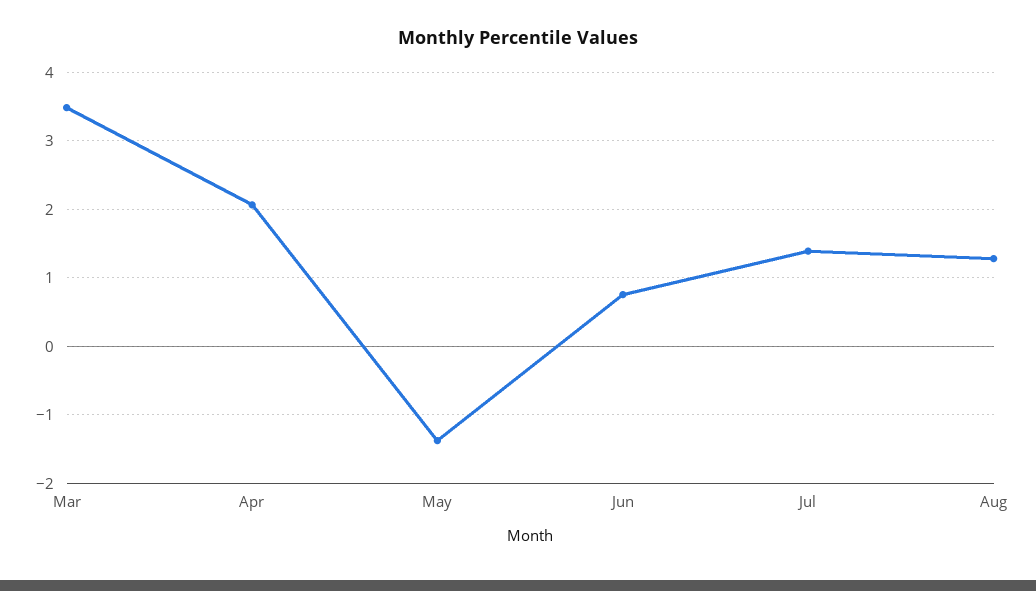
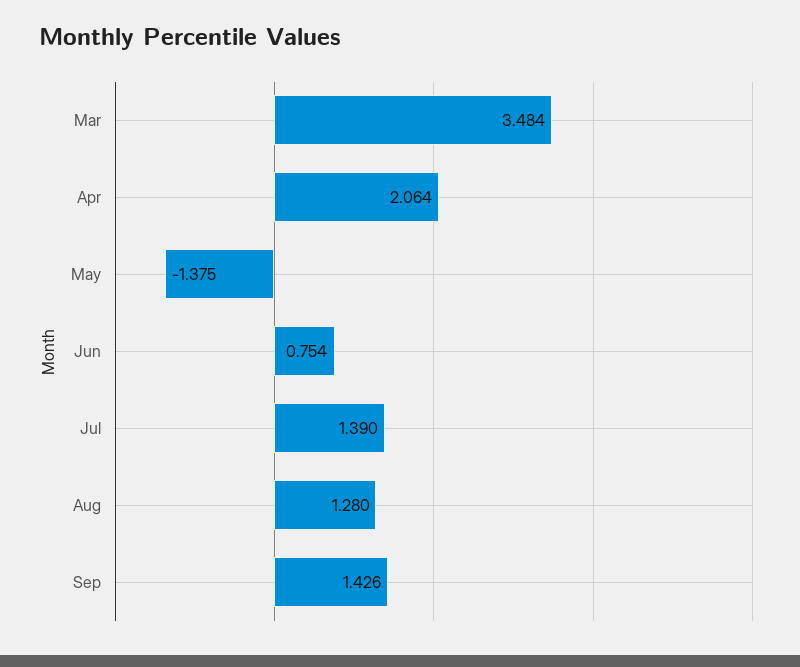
Sep: none -> 1.426

